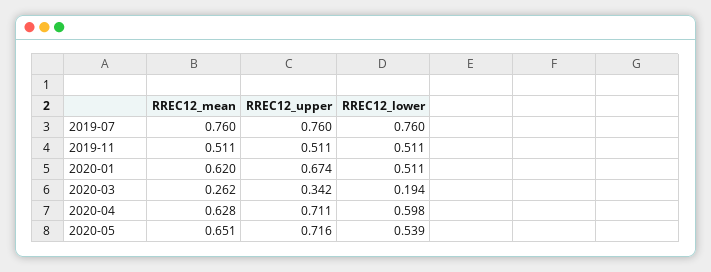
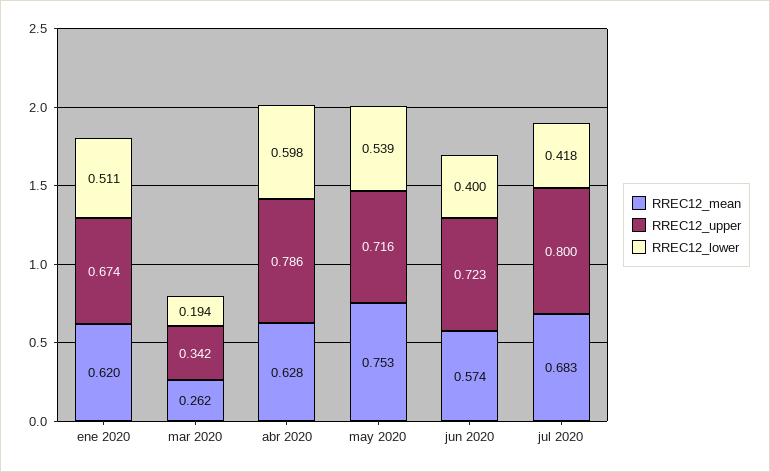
RREC12_mean, 2019-07: 0.76 -> none
RREC12_upper, 2019-07: 0.76 -> none
RREC12_lower, 2019-07: 0.76 -> none
RREC12_mean, 2019-11: 0.511 -> none
RREC12_upper, 2019-11: 0.511 -> none
RREC12_lower, 2019-11: 0.511 -> none
RREC12_upper, 2020-04: 0.711 -> 0.786
RREC12_mean, 2020-05: 0.651 -> 0.753
RREC12_mean, jun 2020: none -> 0.574
RREC12_upper, jun 2020: none -> 0.723
RREC12_lower, jun 2020: none -> 0.4
RREC12_mean, jul 2020: none -> 0.683
RREC12_upper, jul 2020: none -> 0.8
RREC12_lower, jul 2020: none -> 0.418

